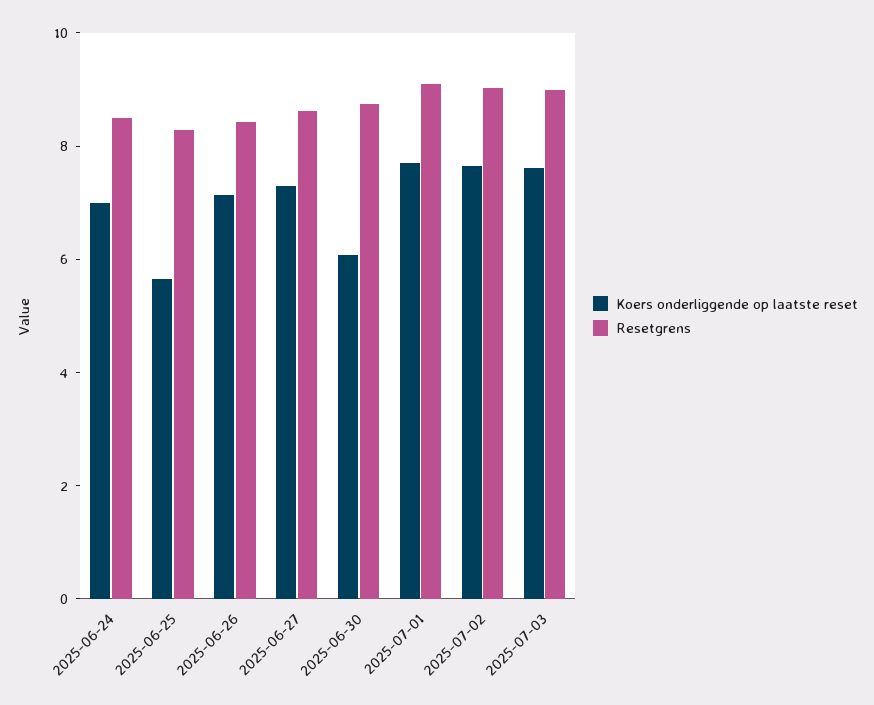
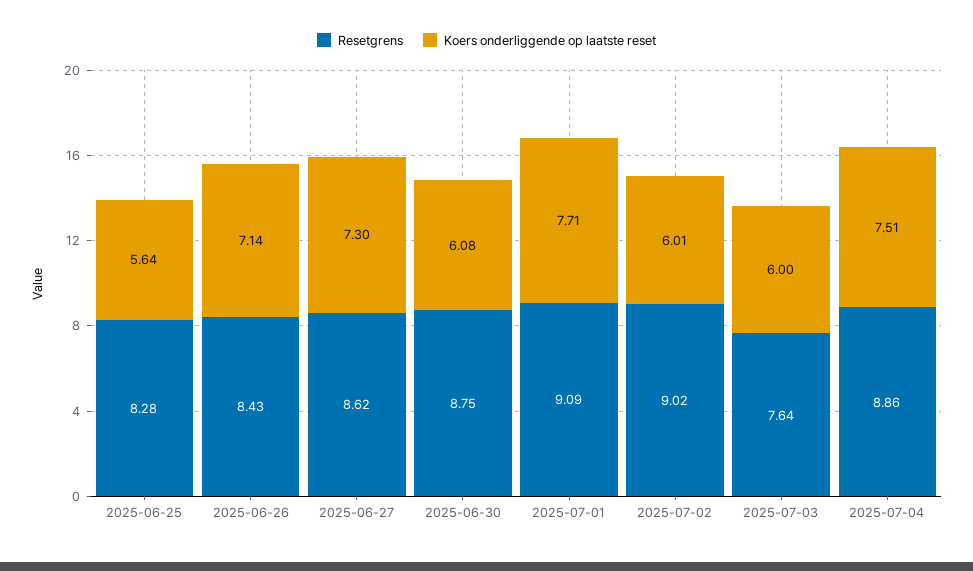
Koers onderliggende op laatste reset, 2025-06-24: 7 -> none
Resetgrens, 2025-06-24: 8.5 -> none
Koers onderliggende op laatste reset, 2025-07-02: 7.5 -> 6.01
Koers onderliggende op laatste reset, 2025-07-03: 7.5 -> 6
Resetgrens, 2025-07-03: 9 -> 7.64
Resetgrens, 2025-07-04: none -> 8.86
Koers onderliggende op laatste reset, 2025-07-04: none -> 7.51

